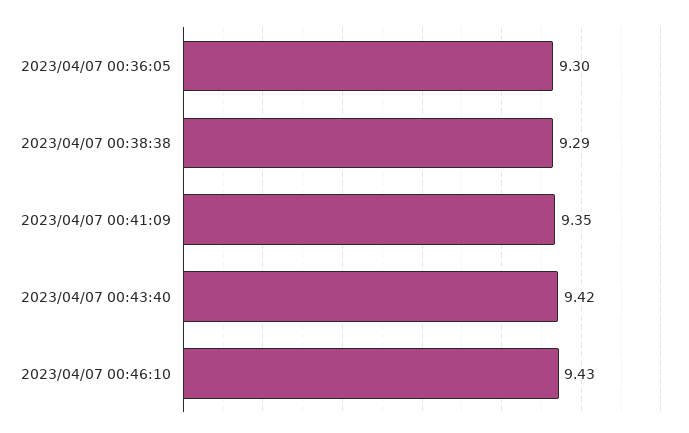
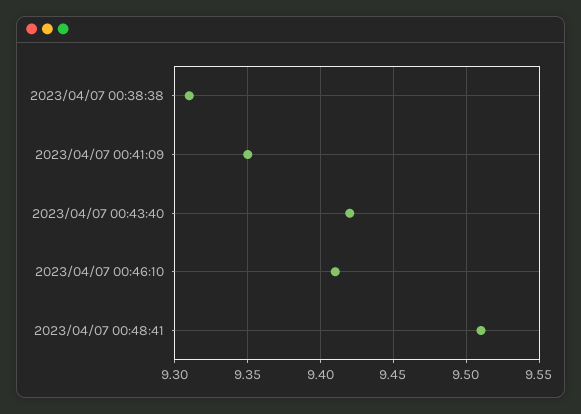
2023/04/07 00:36:05: 9.3 -> none
2023/04/07 00:38:38: 9.29 -> 9.31
2023/04/07 00:46:10: 9.43 -> 9.41
2023/04/07 00:48:41: none -> 9.51

